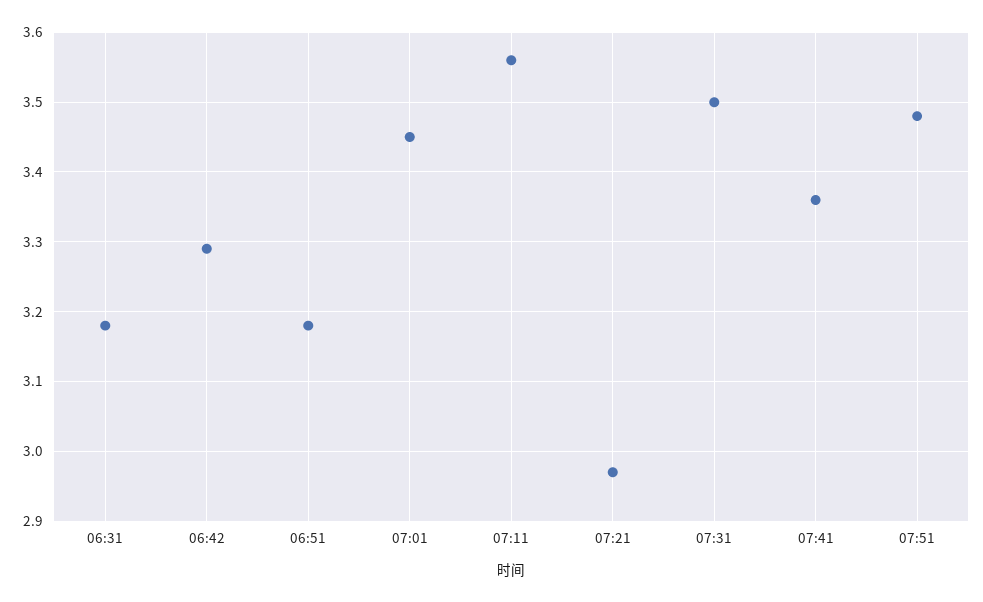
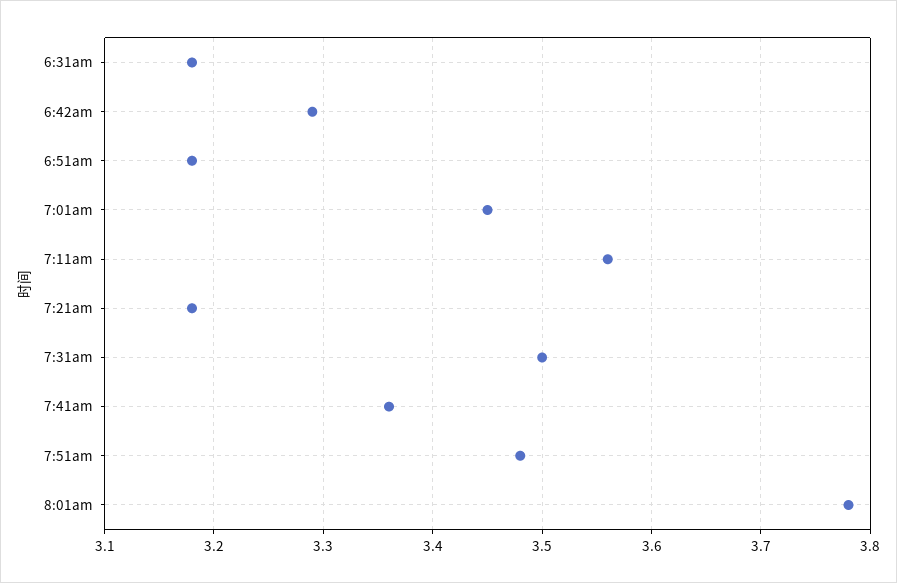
07:21: 2.97 -> 3.18
8:01am: none -> 3.78

